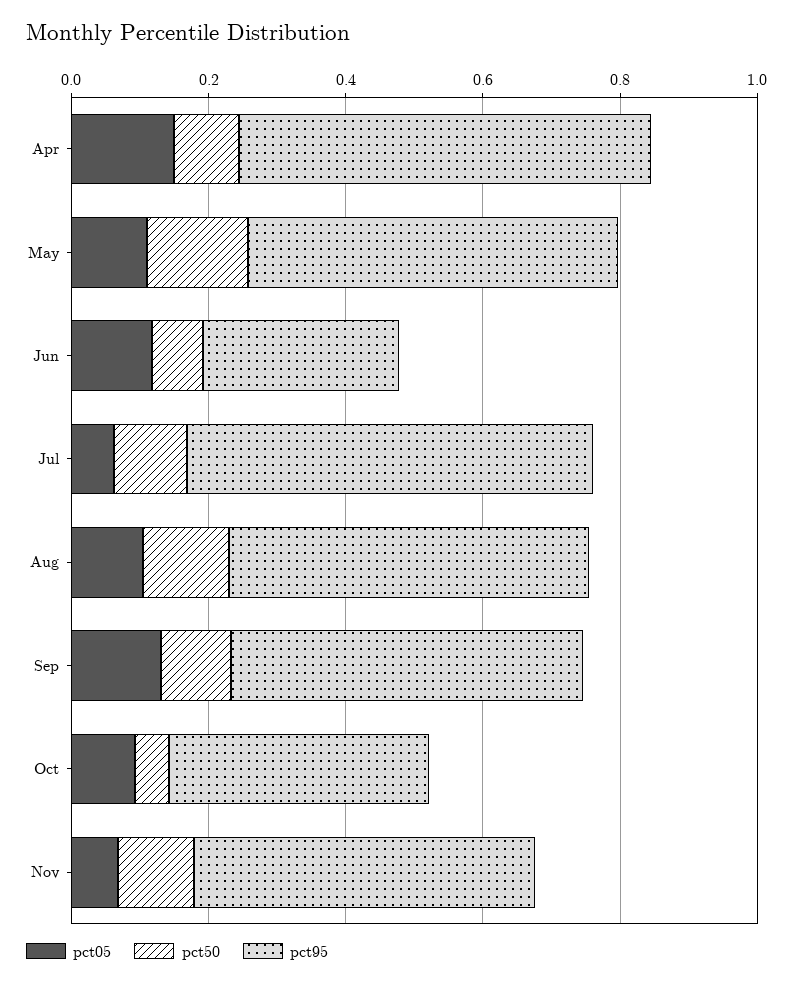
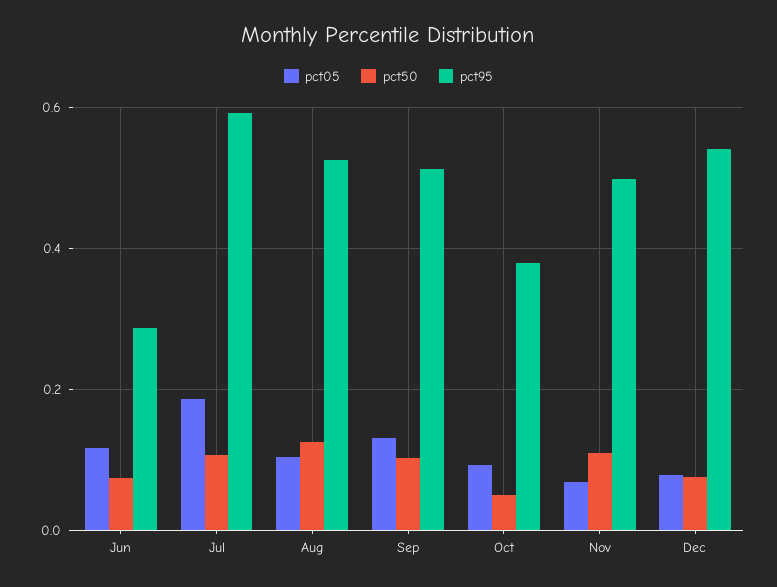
pct05, Apr: 0.15 -> none
pct50, Apr: 0.1 -> none
pct95, Apr: 0.6 -> none
pct05, May: 0.1 -> none
pct50, May: 0.15 -> none
pct95, May: 0.55 -> none
pct05, Jul: 0.05 -> 0.18
pct05, Dec: none -> 0.08
pct50, Dec: none -> 0.08
pct95, Dec: none -> 0.54

